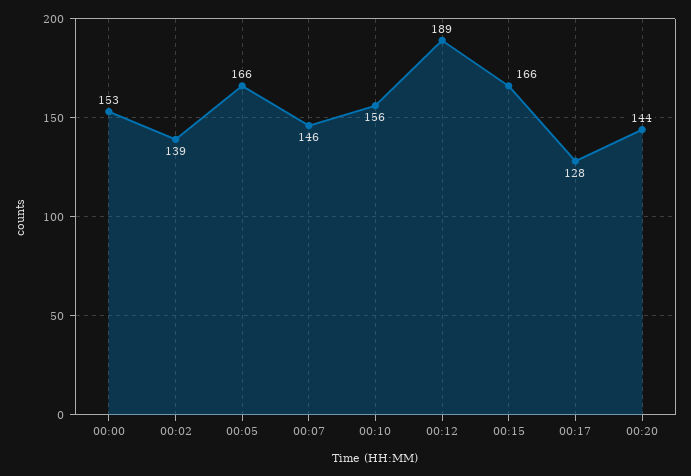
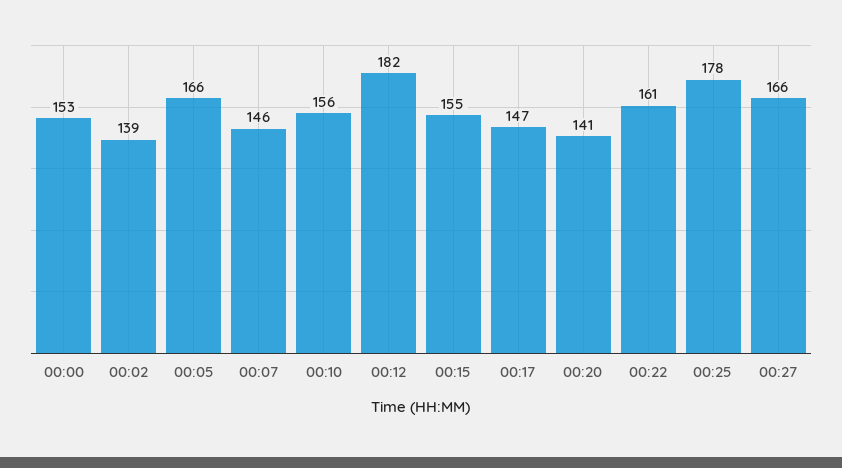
00:12: 189 -> 182
00:15: 166 -> 155
00:17: 128 -> 147
00:20: 144 -> 141
00:22: none -> 161
00:25: none -> 178
00:27: none -> 166

